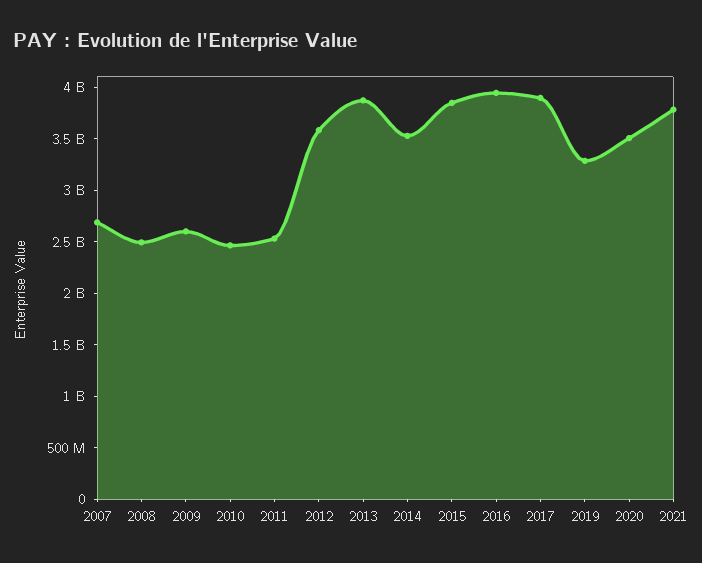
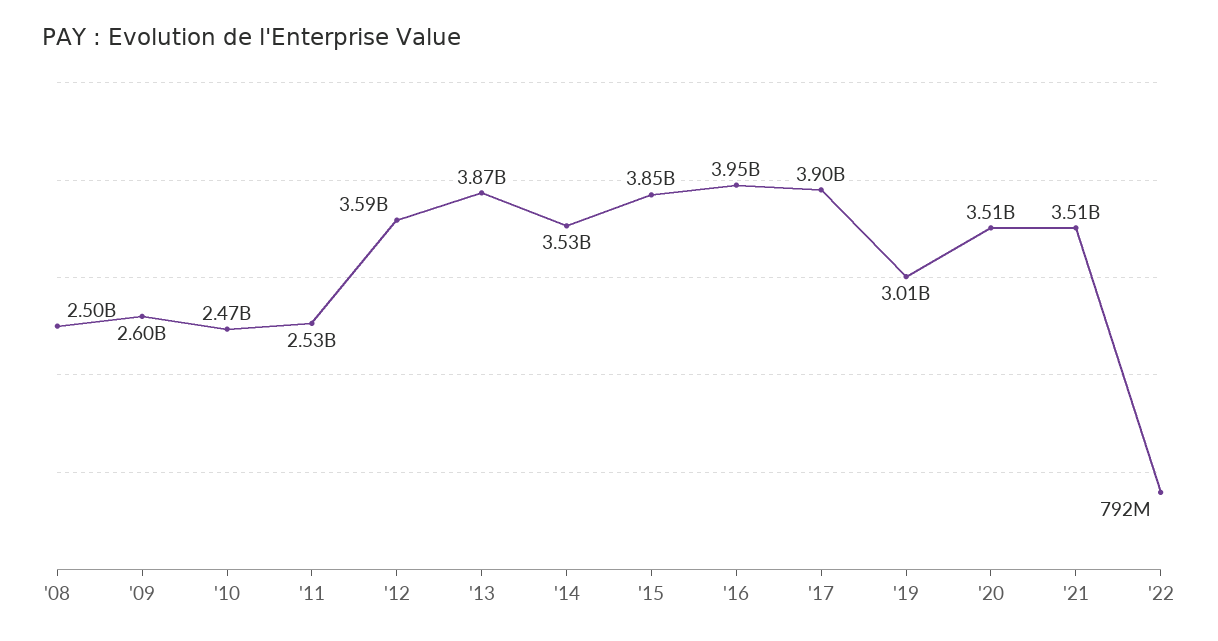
2007: 2700000000 -> none
2019: 3300000000 -> 3010000000
2021: 3800000000 -> 3510000000
'22: none -> 792000000

